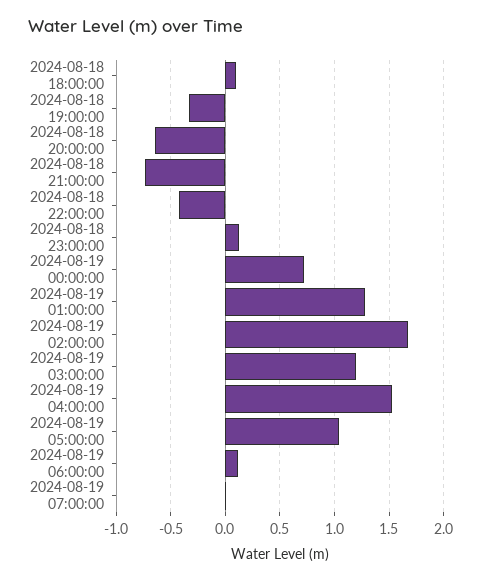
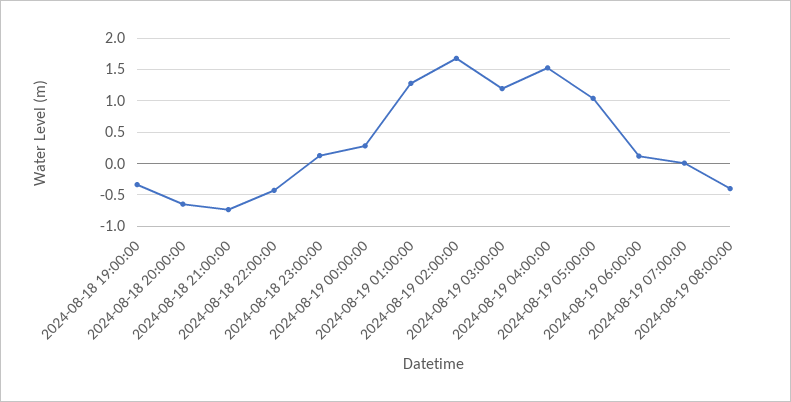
2024-08-18 18:00:00: 0.1 -> none
2024-08-19 00:00:00: 0.7 -> 0.3
2024-08-19 08:00:00: none -> -0.4

